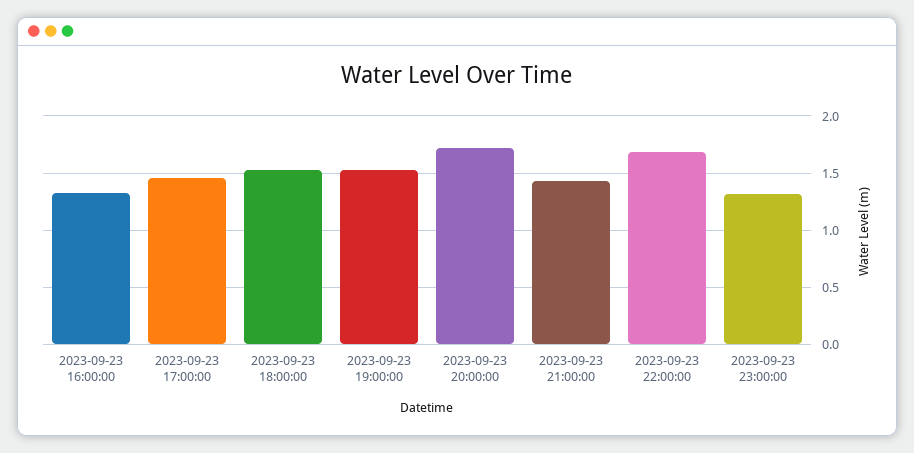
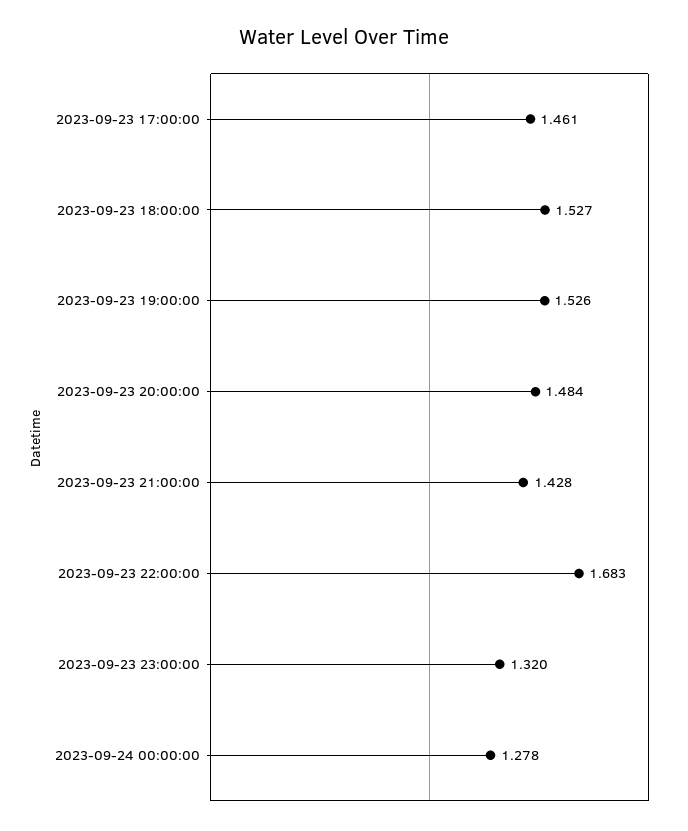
2023-09-23 16:00:00: 1.3 -> none
2023-09-23 20:00:00: 1.7 -> 1.484
2023-09-24 00:00:00: none -> 1.278

